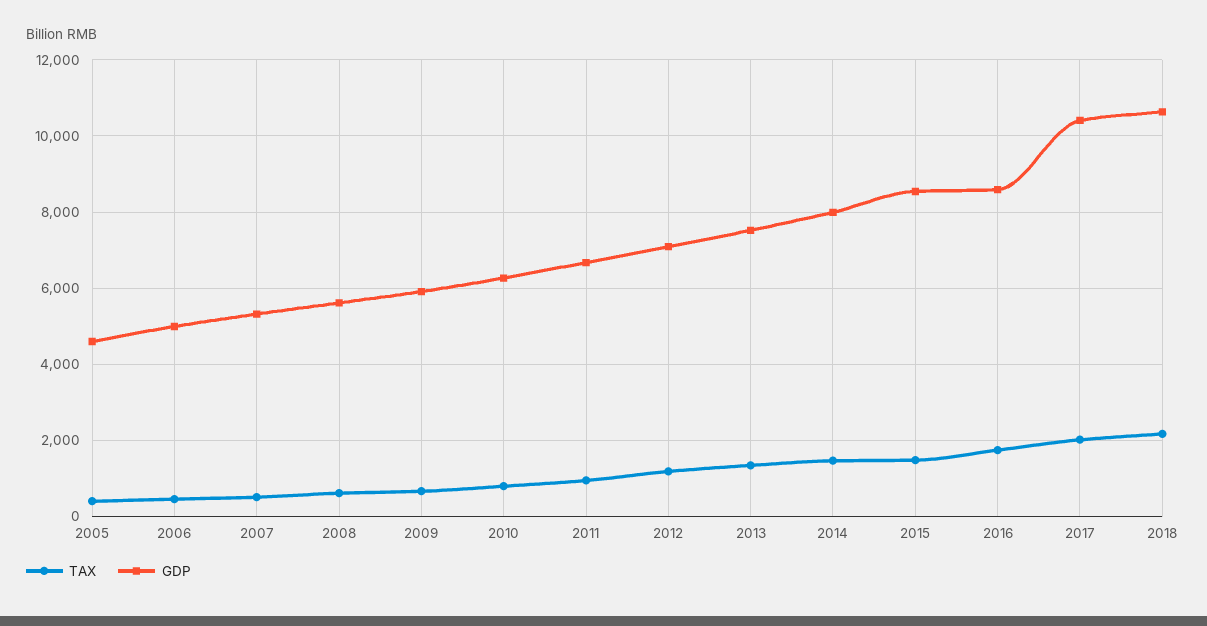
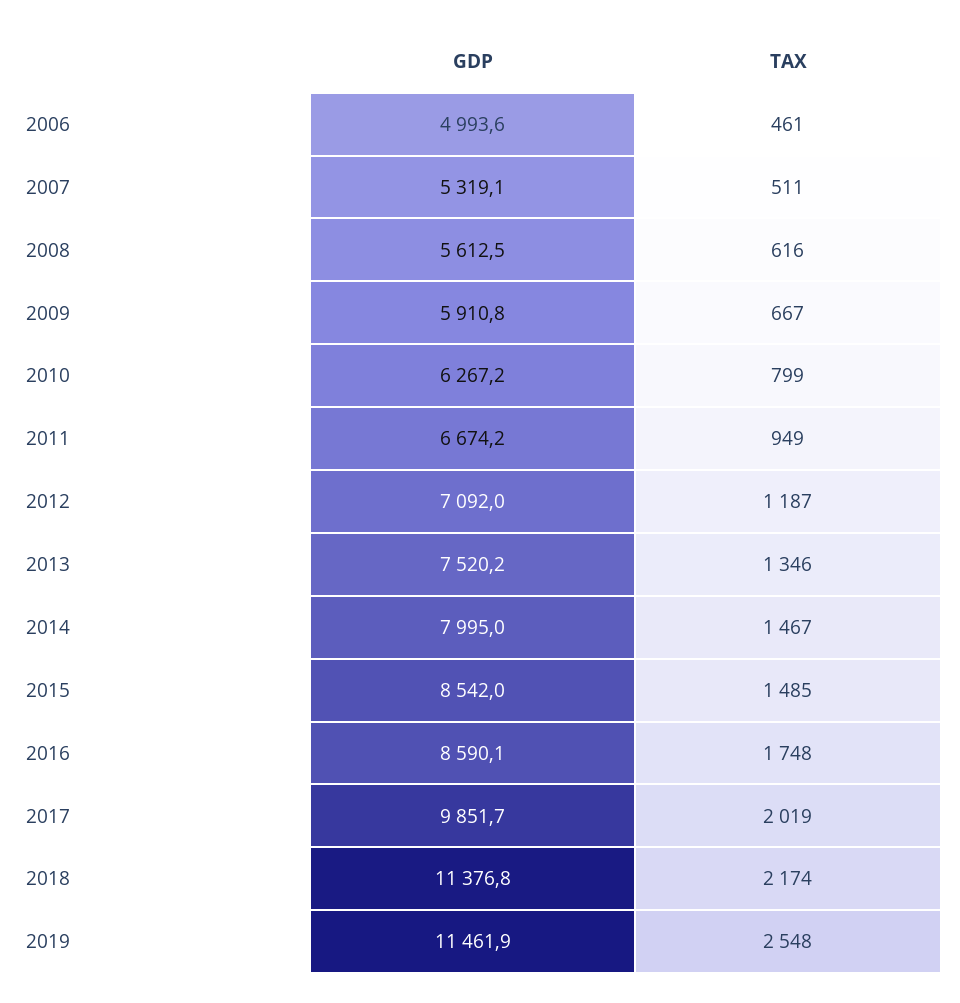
TAX, 2005: 400 -> none
GDP, 2005: 4600 -> none
GDP, 2017: 10400 -> 9851.7
GDP, 2018: 10600 -> 11376.8
GDP, 2019: none -> 11461.9
TAX, 2019: none -> 2548

